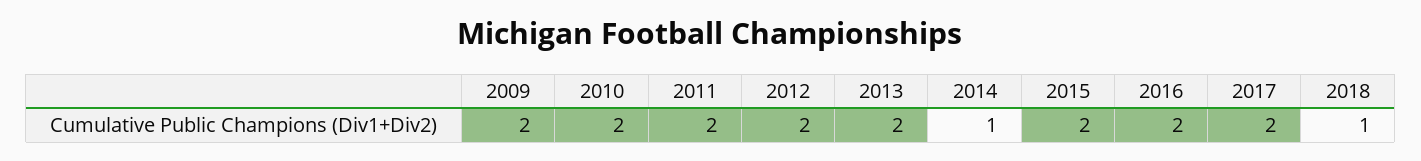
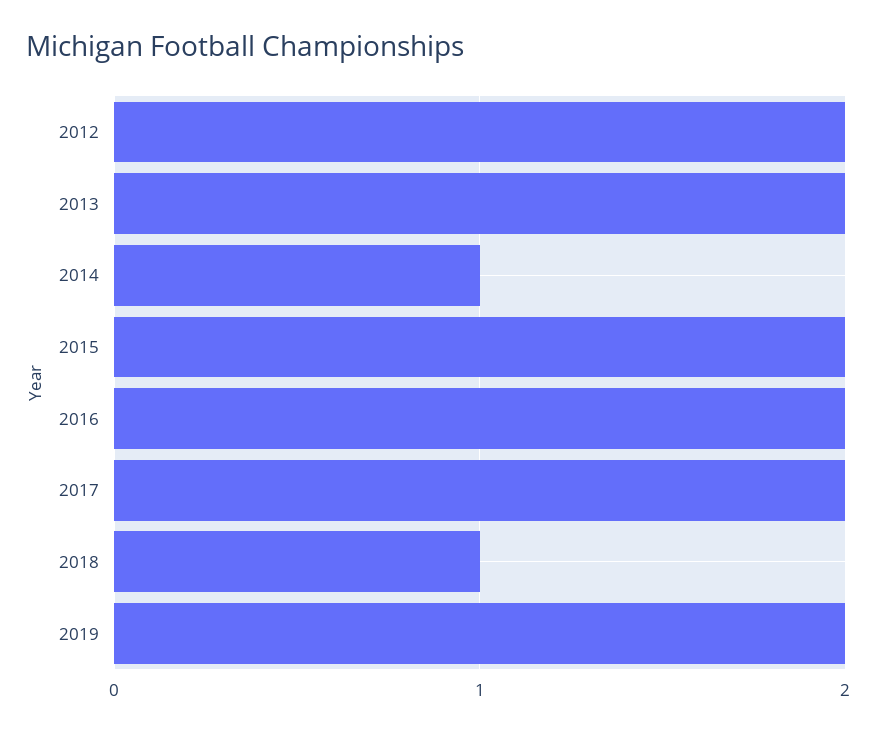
2009: 2 -> none
2010: 2 -> none
2011: 2 -> none
2019: none -> 2

